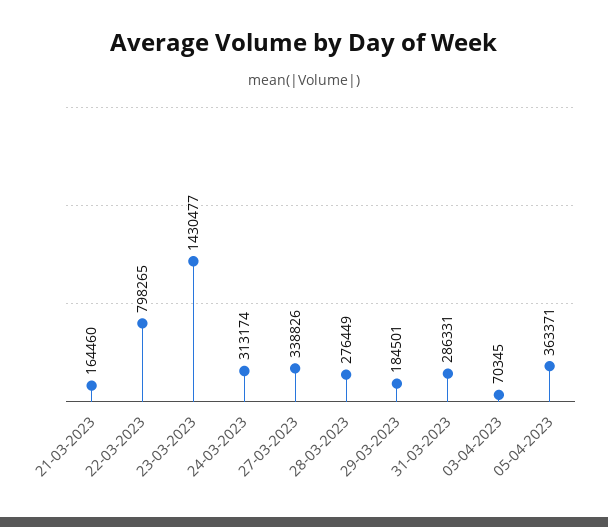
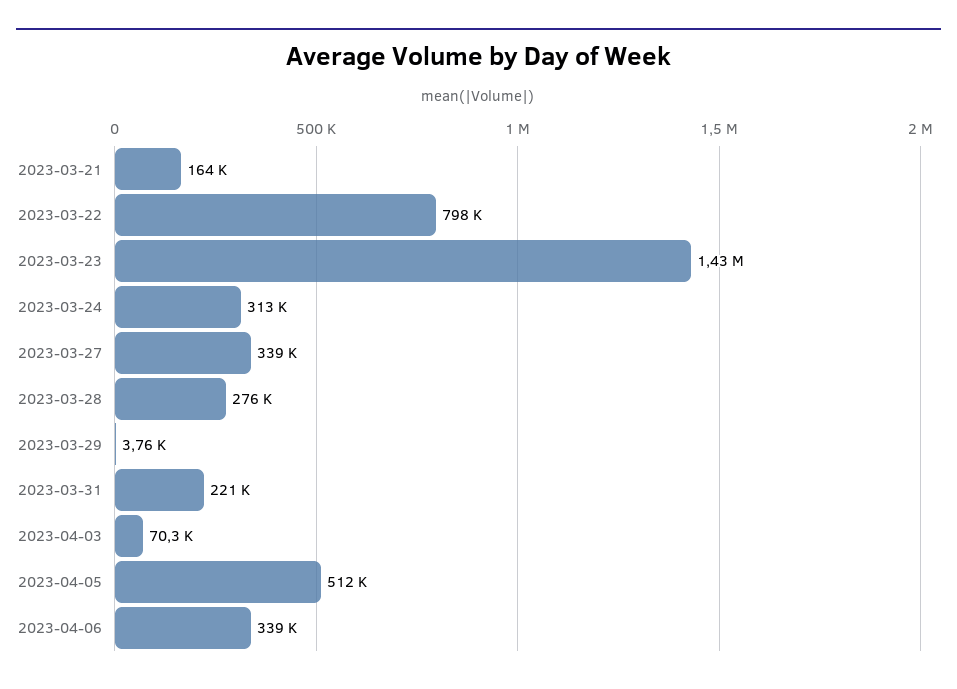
29-03-2023: 184501 -> 3760
31-03-2023: 286331 -> 221000
05-04-2023: 363371 -> 512000
2023-04-06: none -> 339000

